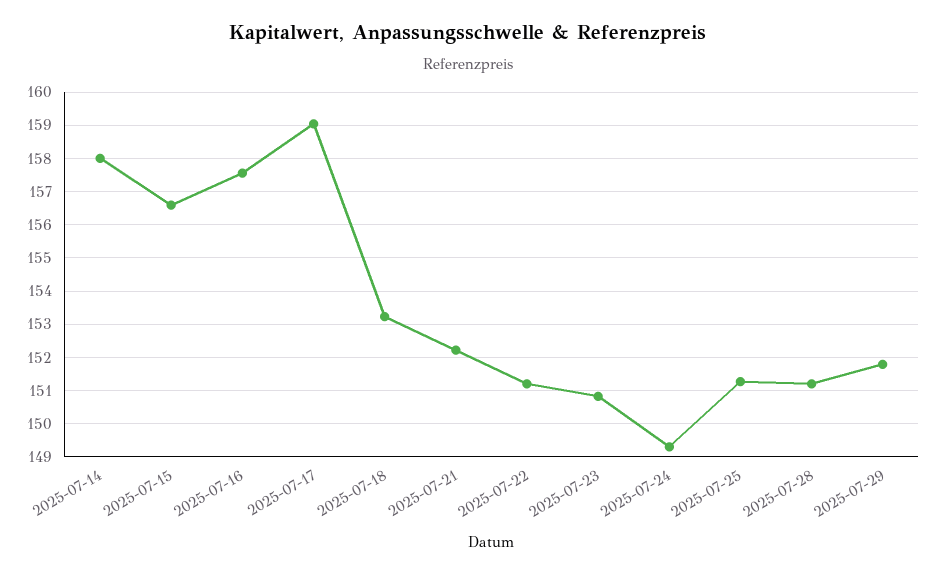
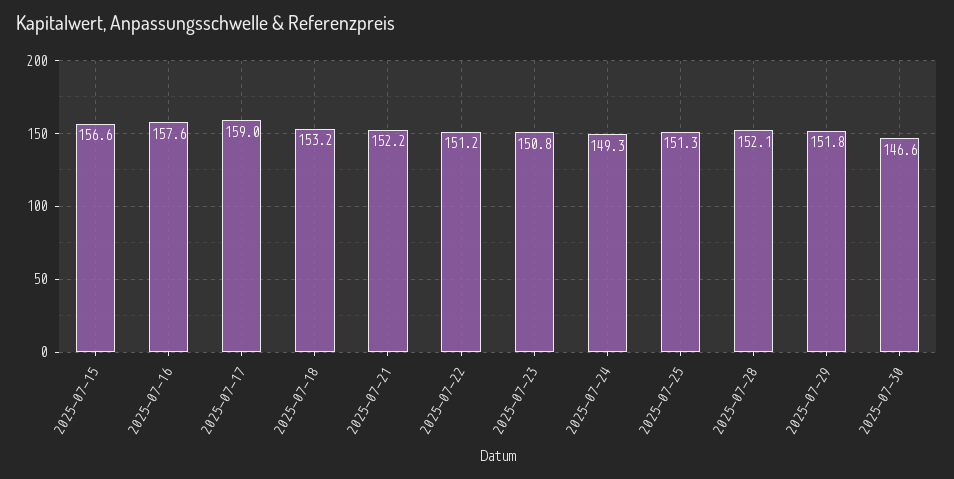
2025-07-14: 158 -> none
2025-07-28: 151.2 -> 152.1
2025-07-30: none -> 146.6

